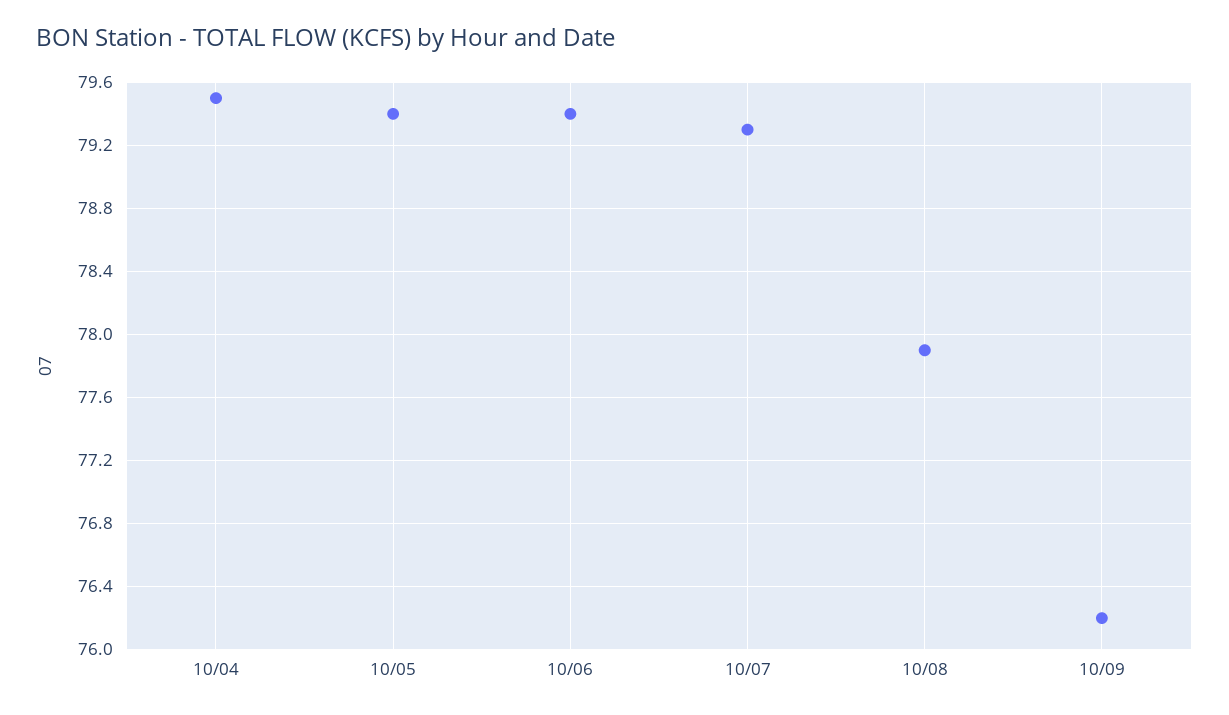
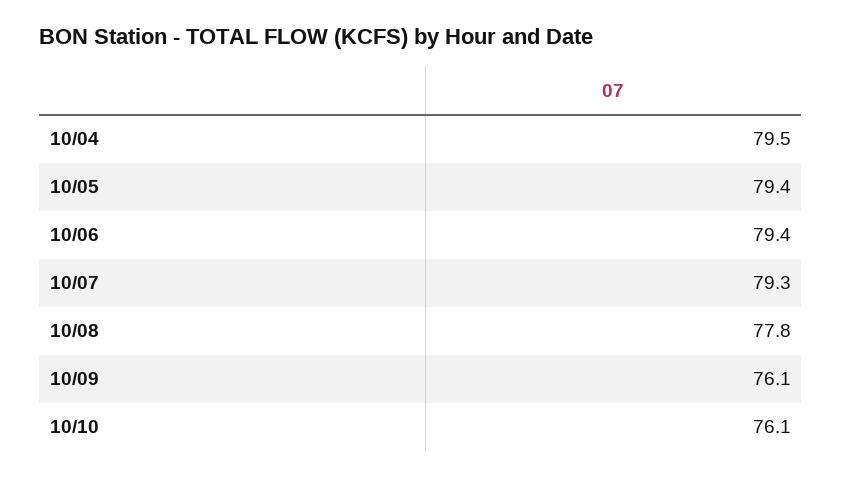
10/08: 77.9 -> 77.8
10/09: 76.2 -> 76.1
10/10: none -> 76.1

